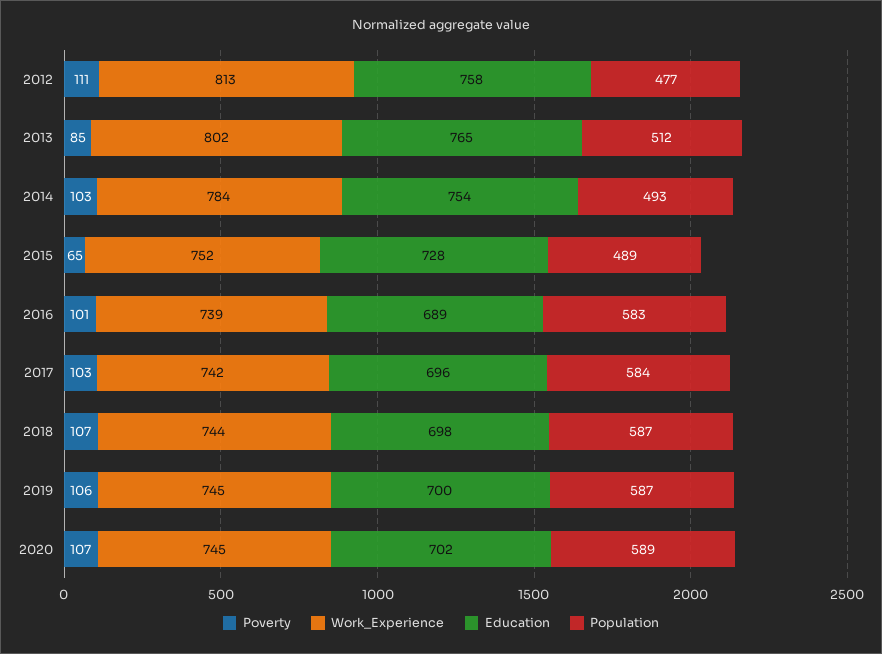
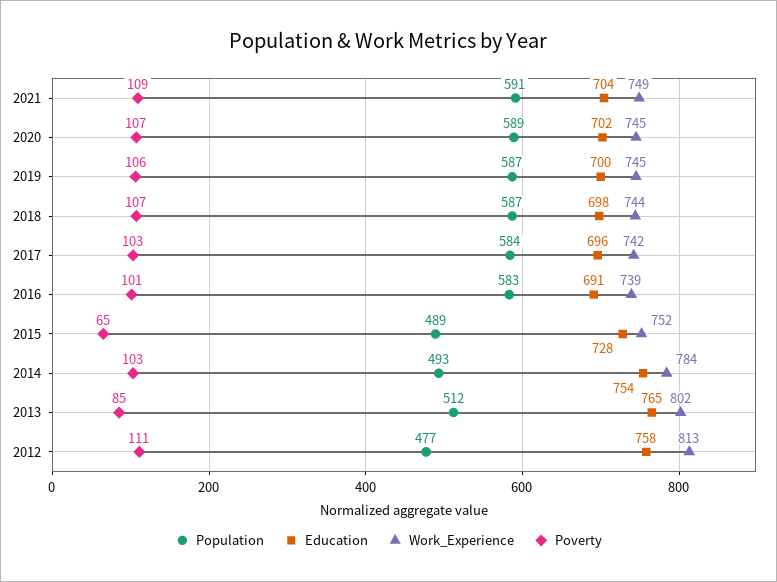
Education, 2016: 689 -> 691
Population, 2021: none -> 591
Education, 2021: none -> 704
Work_Experience, 2021: none -> 749
Poverty, 2021: none -> 109

